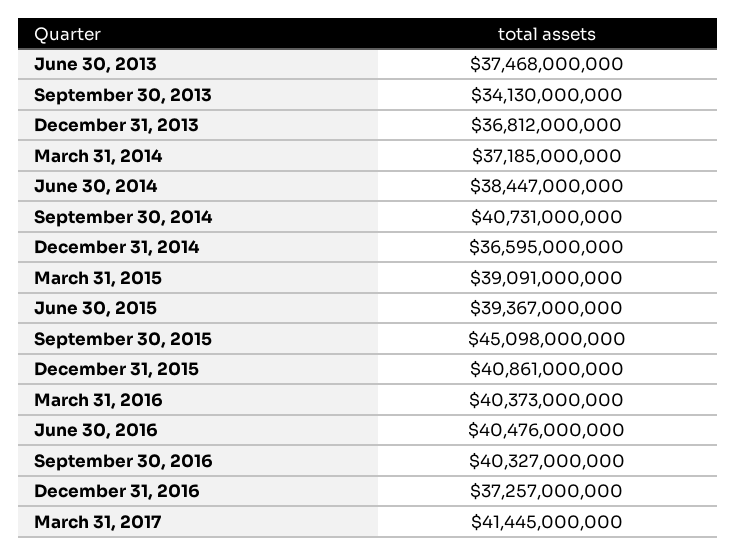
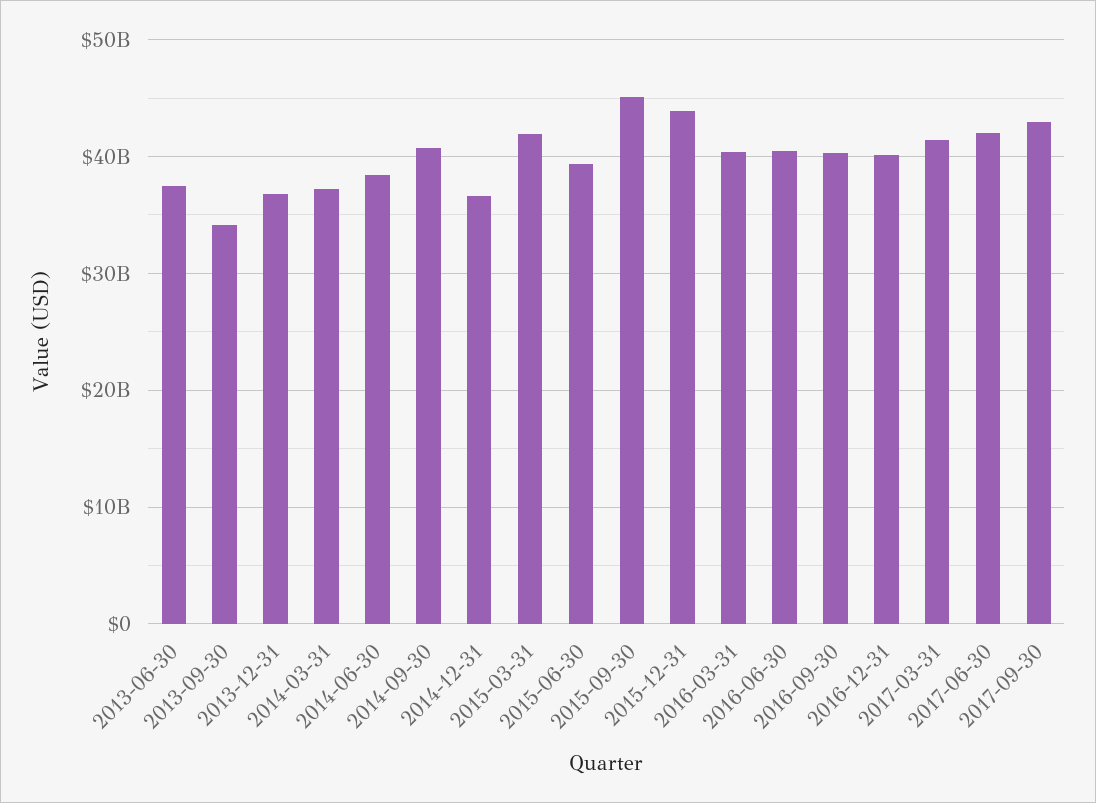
March 31, 2015: 39091000000 -> 42000000000
December 31, 2015: 40861000000 -> 44000000000
December 31, 2016: 37257000000 -> 40000000000
2017-06-30: none -> 42000000000
2017-09-30: none -> 43000000000

